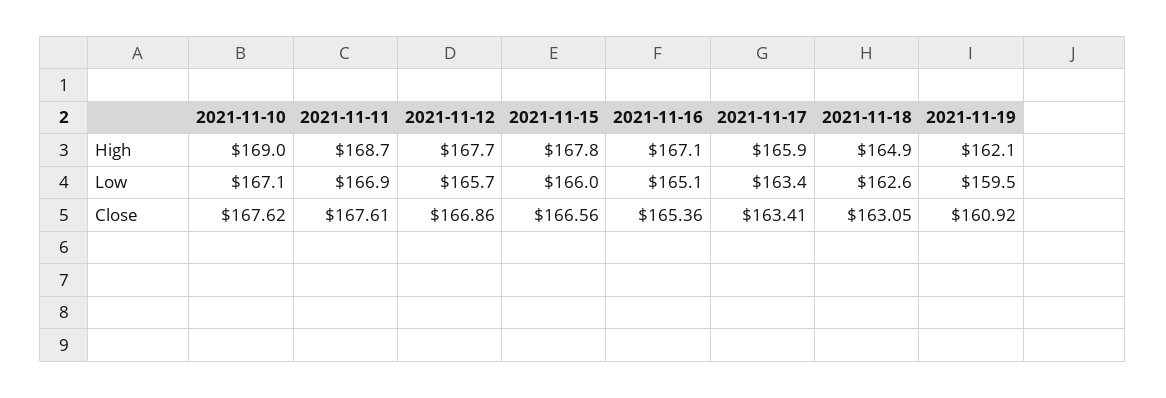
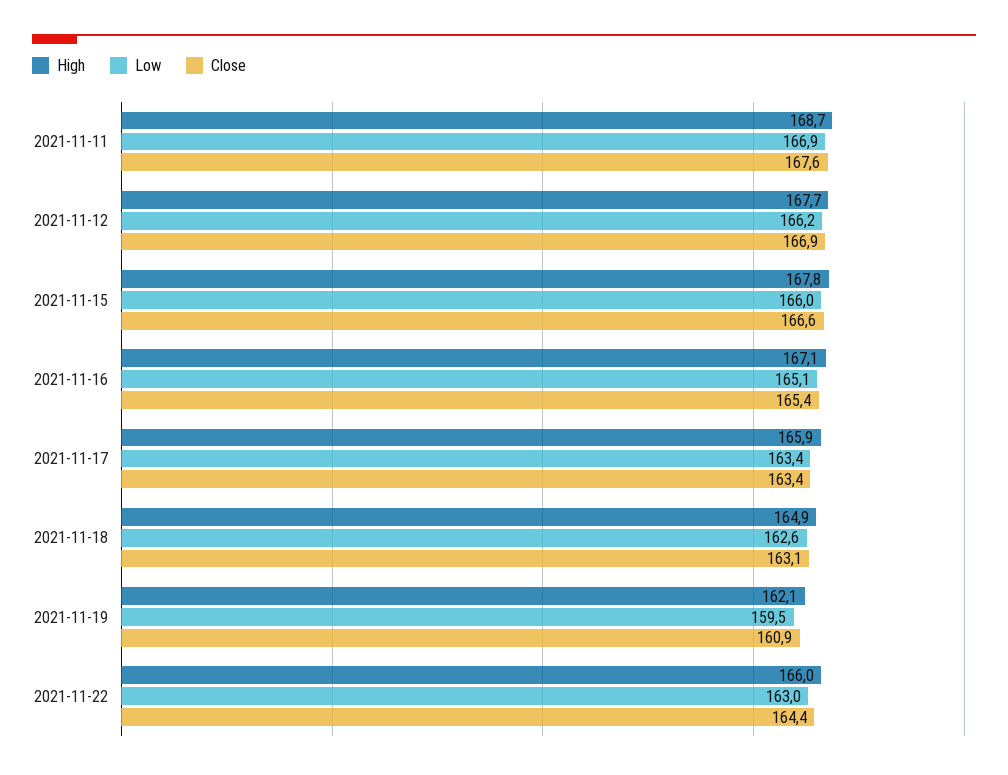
High, 2021-11-10: 169 -> none
Low, 2021-11-10: 167.1 -> none
Low, 2021-11-12: 165.7 -> 166.2
Close, 2021-11-10: 167.62 -> none
High, 2021-11-22: none -> 166
Low, 2021-11-22: none -> 163
Close, 2021-11-22: none -> 164.4

